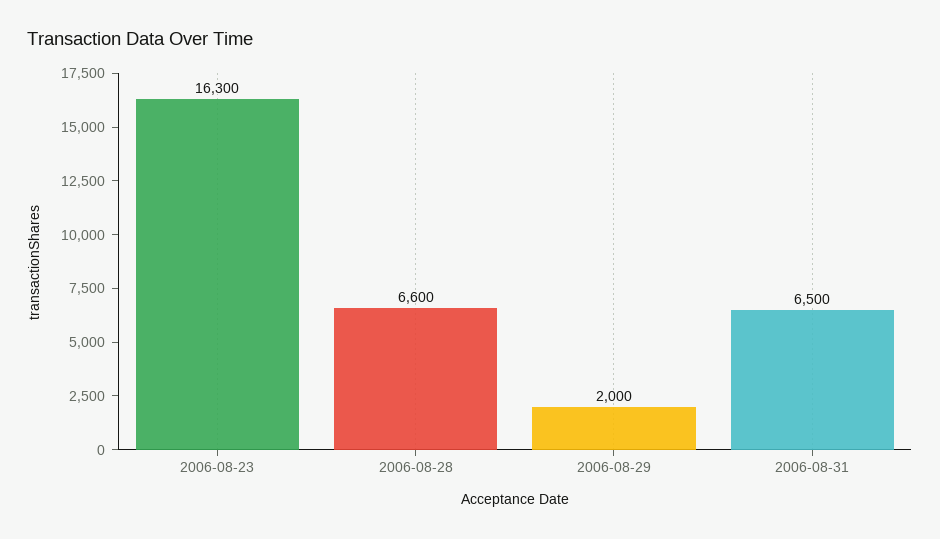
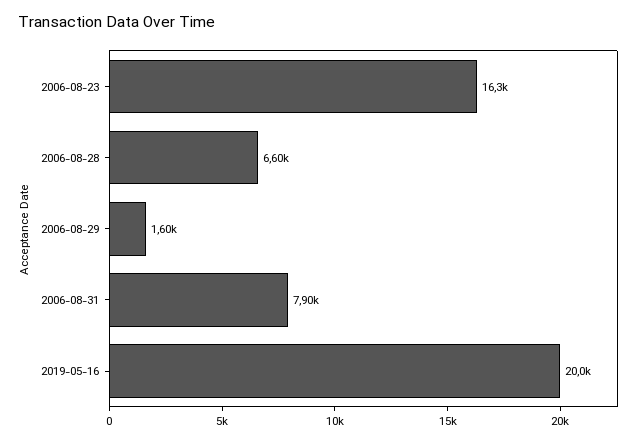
2006-08-29: 2000 -> 1600
2006-08-31: 6500 -> 7900
2019-05-16: none -> 20000

